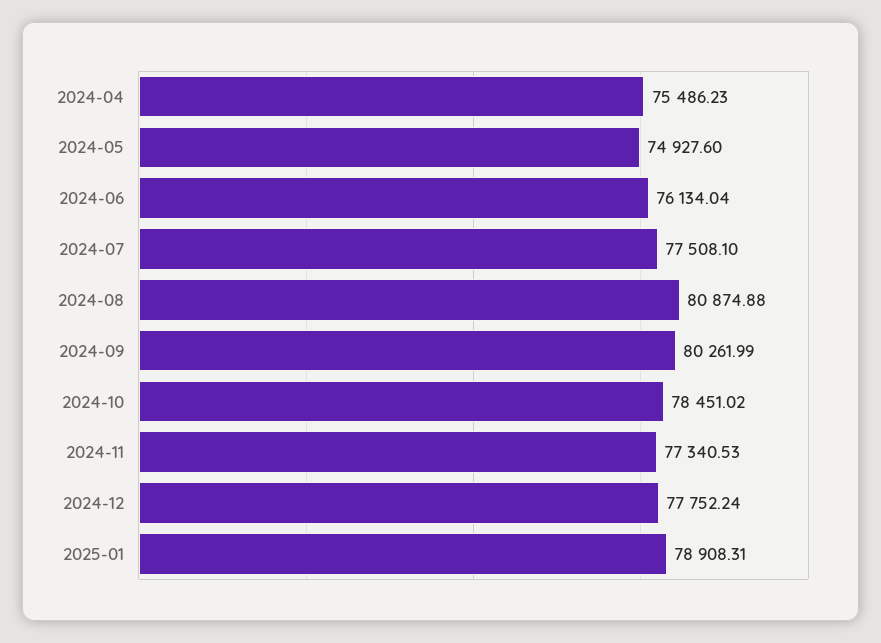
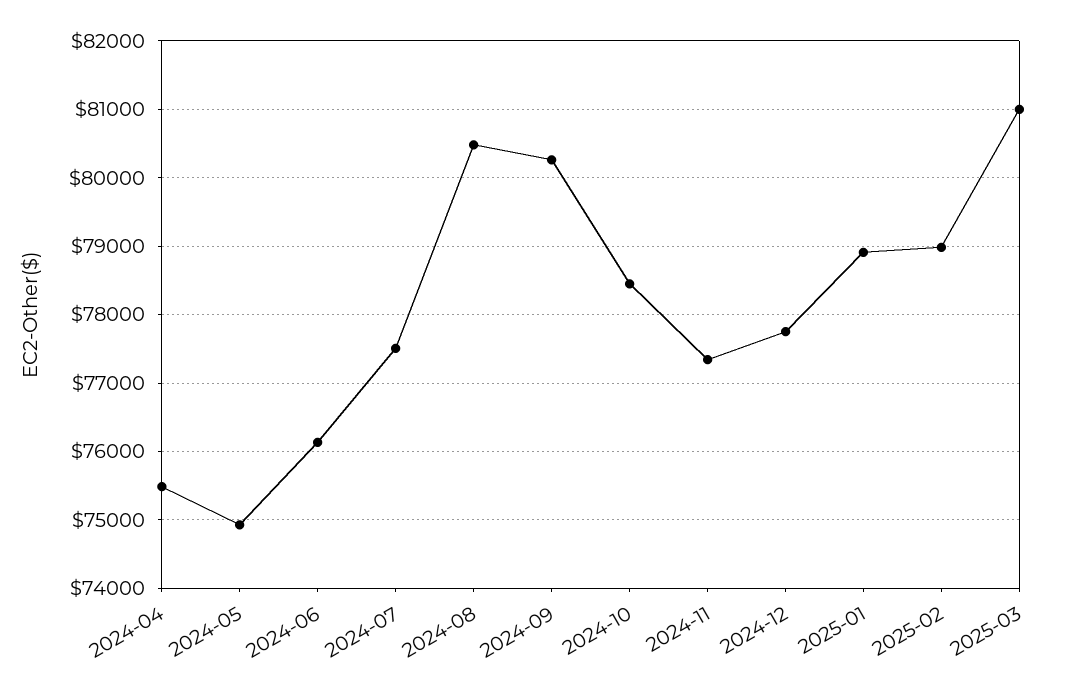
2024-08: 80874.88 -> 80500
2025-02: none -> 79000
2025-03: none -> 81000

